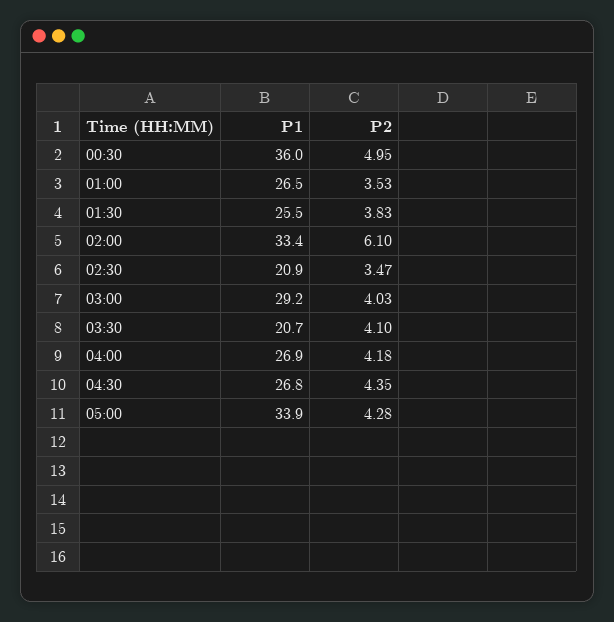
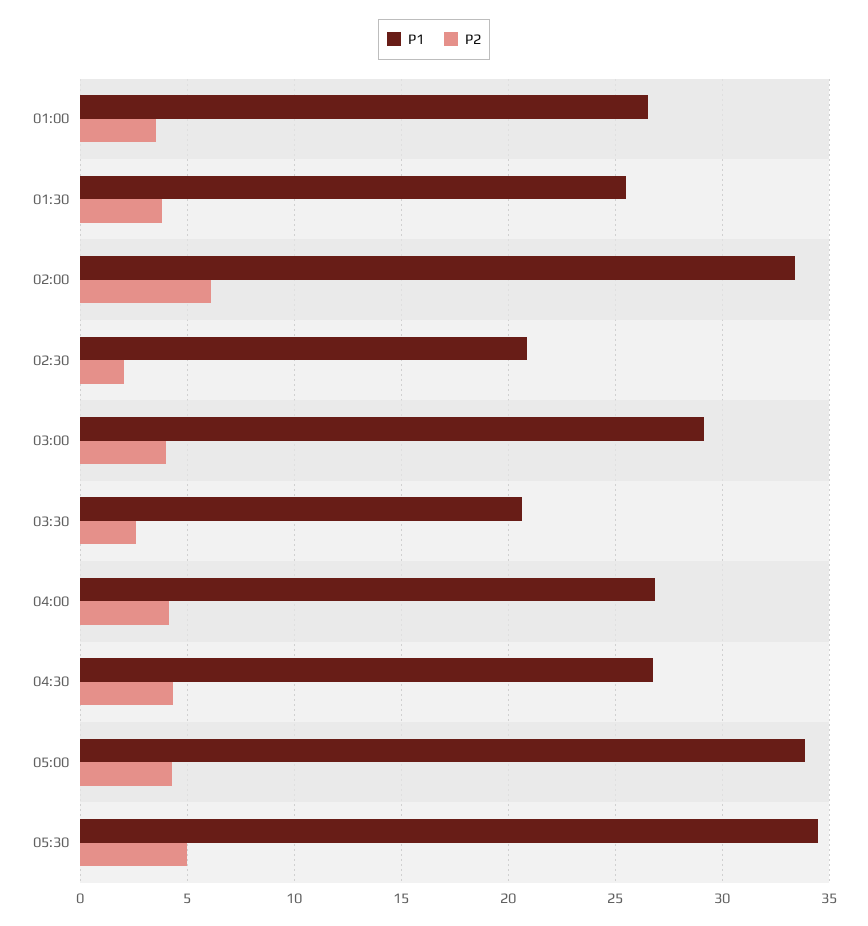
P1, 00:30: 36 -> none
P2, 00:30: 4.95 -> none
P2, 02:30: 3.47 -> 2
P2, 03:30: 4.1 -> 2.5
P1, 05:30: none -> 34.5
P2, 05:30: none -> 5

